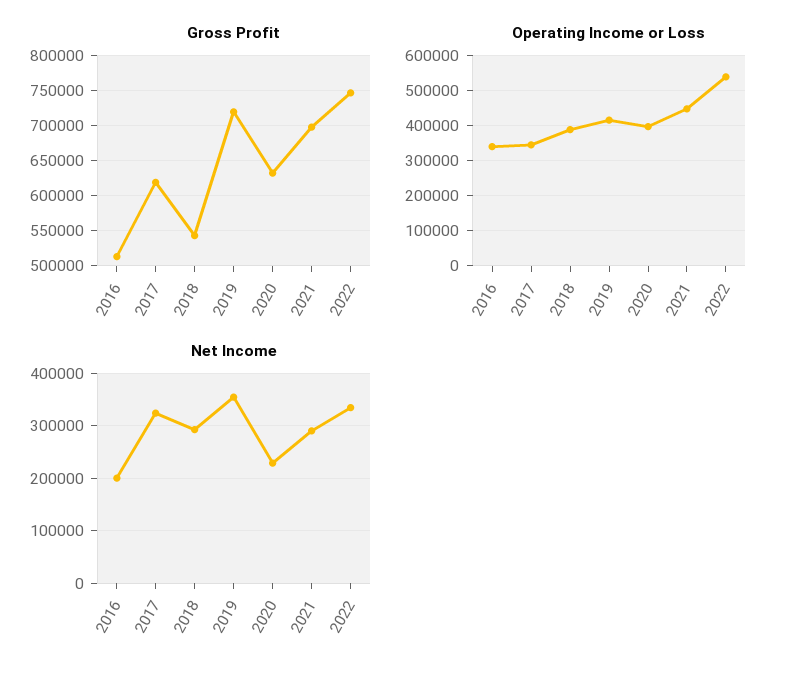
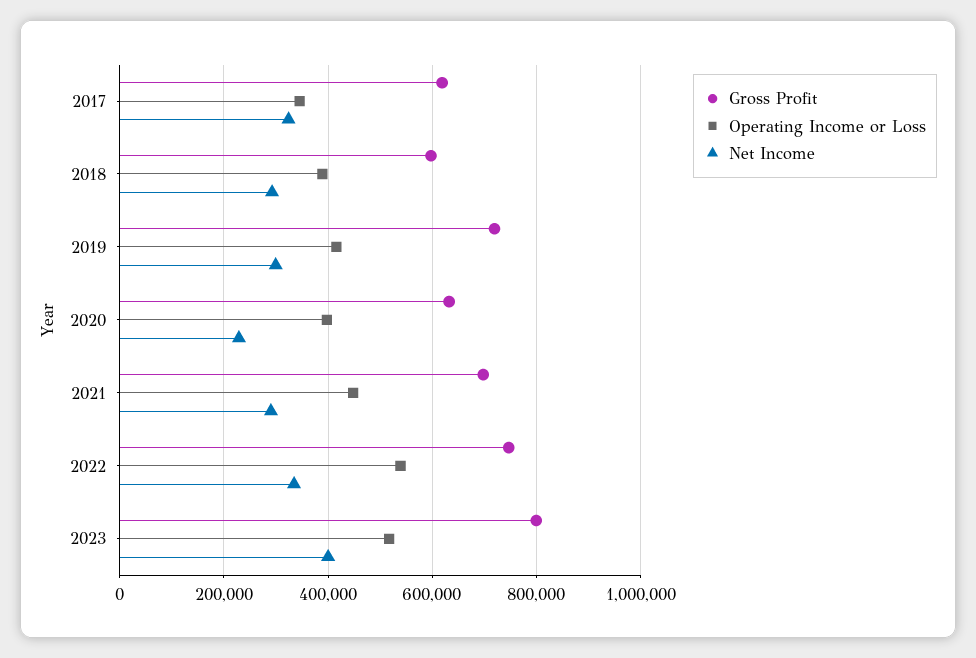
Gross Profit, 2016: 510000 -> none
Gross Profit, 2018: 540000 -> 600000
Operating Income or Loss, 2016: 340000 -> none
Net Income, 2016: 200000 -> none
Net Income, 2019: 360000 -> 300000
Gross Profit, 2023: none -> 800000
Operating Income or Loss, 2023: none -> 520000
Net Income, 2023: none -> 400000

